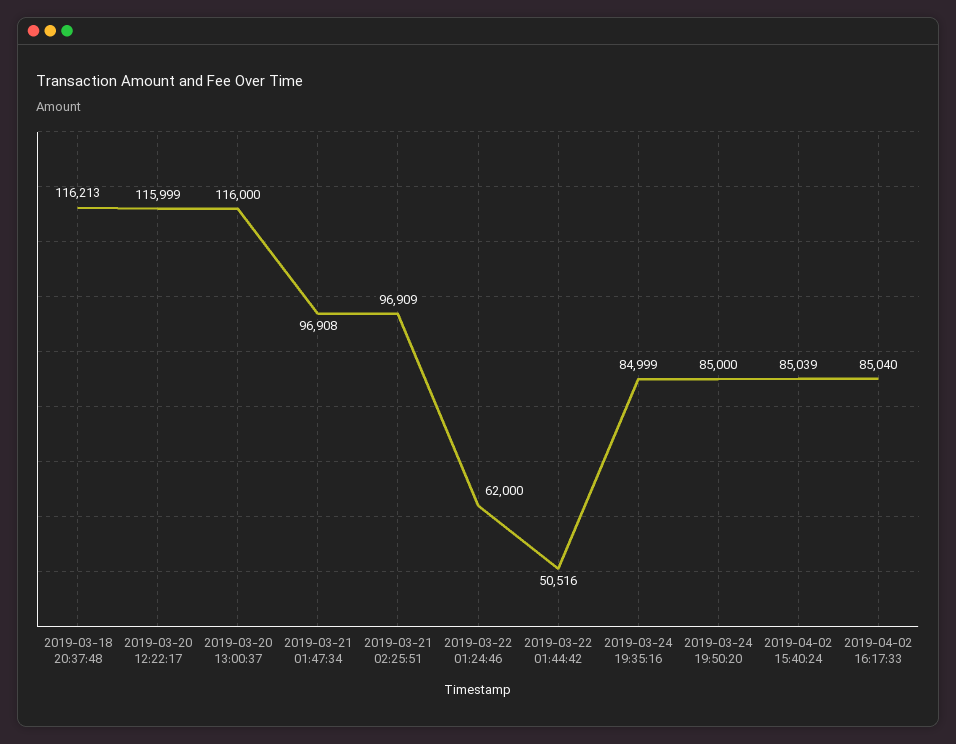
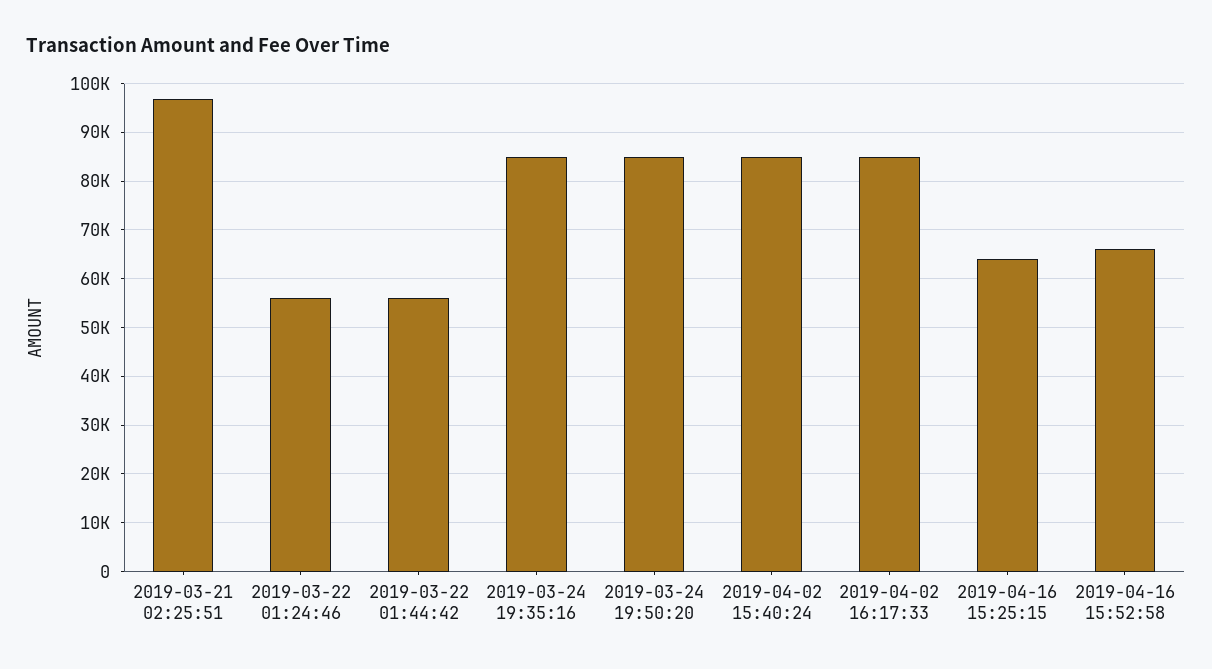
2019-03-18 20:37:48: 116213 -> none
2019-03-20 12:22:17: 115999 -> none
2019-03-20 13:00:37: 116000 -> none
2019-03-21 01:47:34: 96908 -> none
2019-03-22 01:24:46: 62000 -> 56000
2019-03-22 01:44:42: 50516 -> 56000
2019-04-16 15:25:15: none -> 64000
2019-04-16 15:52:58: none -> 66000

